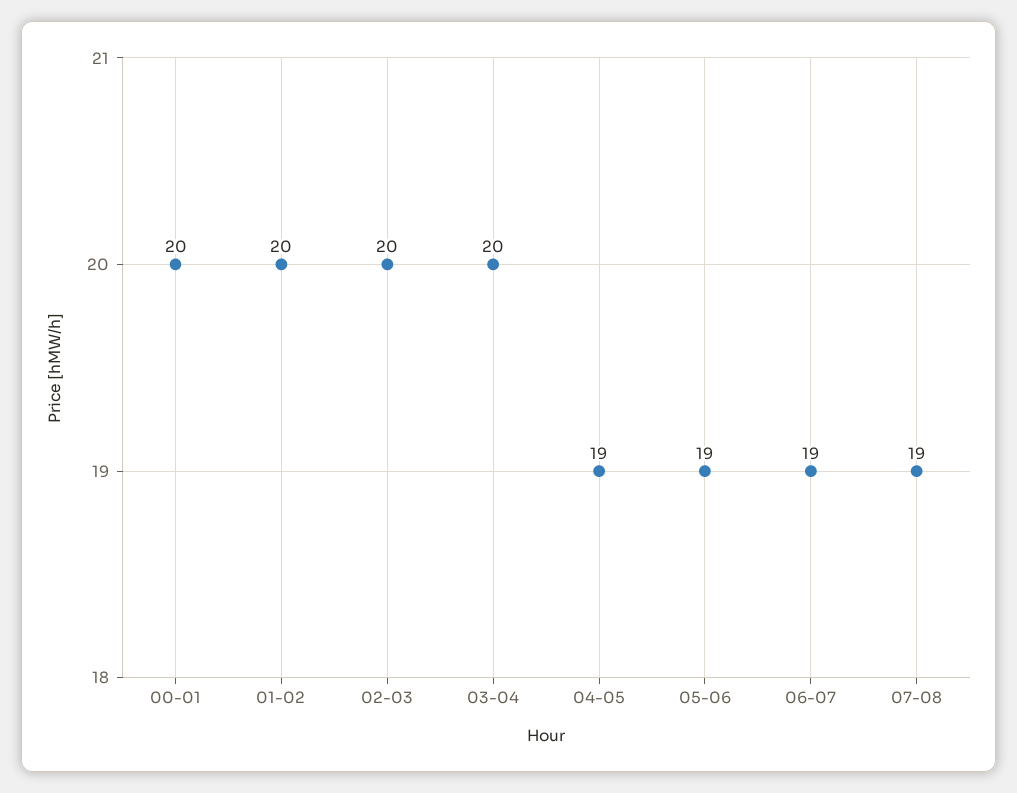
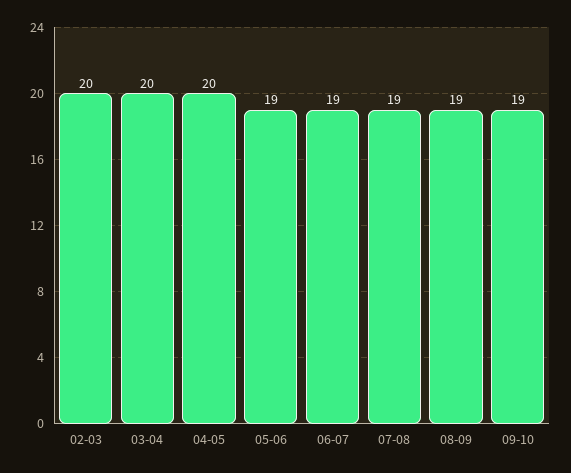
00-01: 20 -> none
01-02: 20 -> none
04-05: 19 -> 20
08-09: none -> 19
09-10: none -> 19

